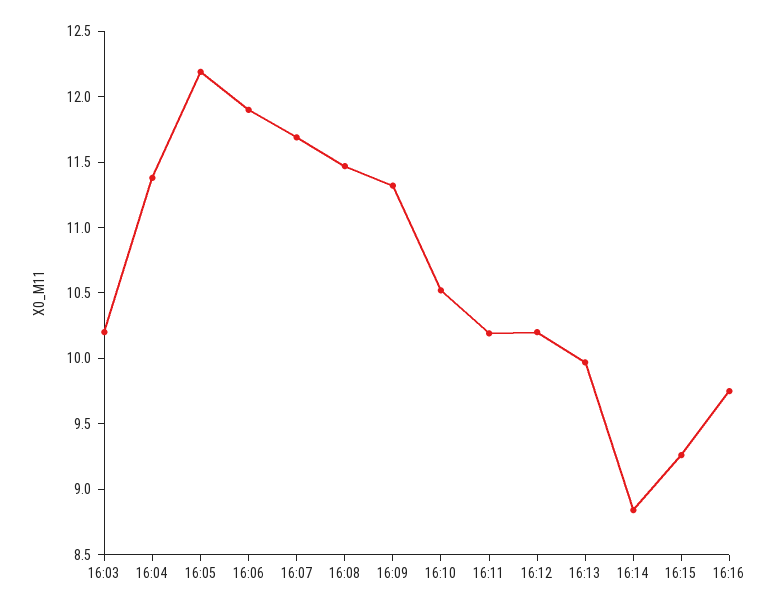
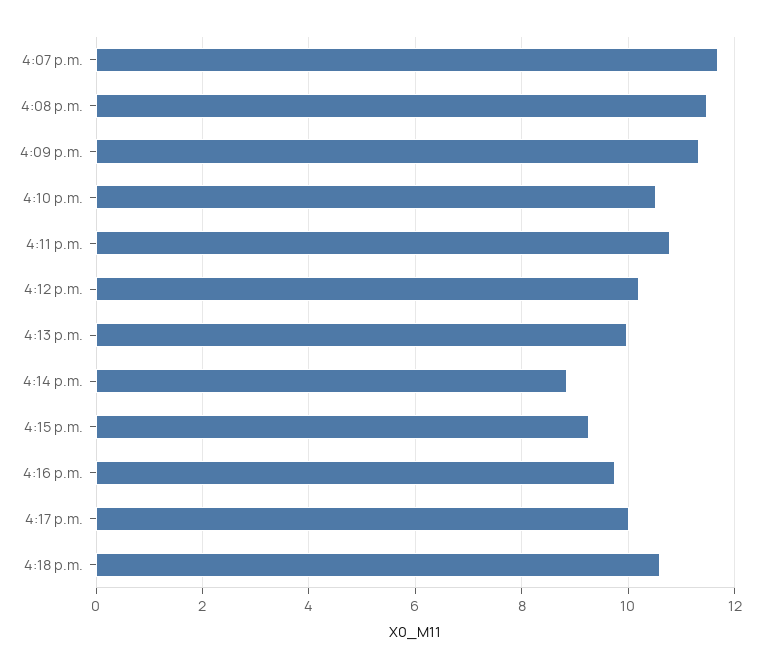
16:03: 10.2 -> none
16:04: 11.4 -> none
16:05: 12.2 -> none
16:06: 11.9 -> none
16:11: 10.2 -> 10.8
4:17 p.m.: none -> 10
4:18 p.m.: none -> 10.6

